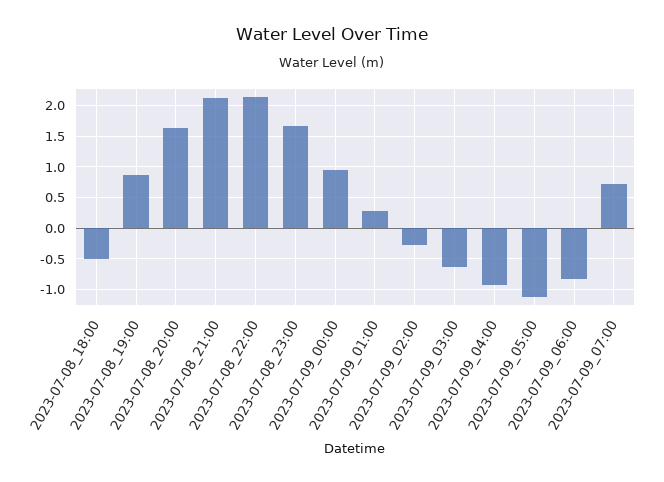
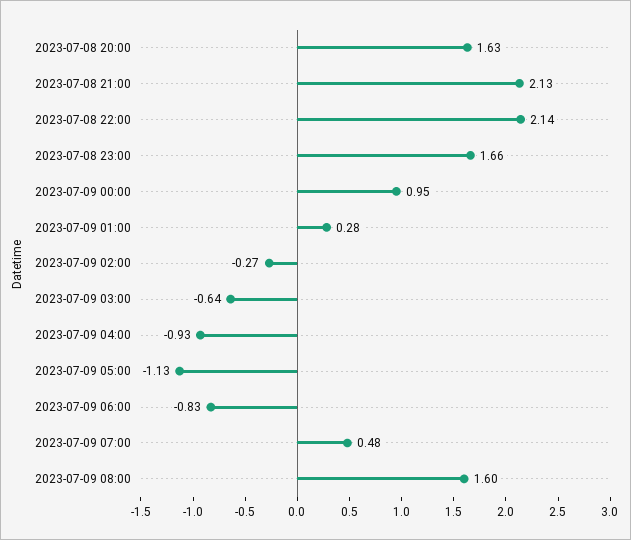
2023-07-08_18:00: -0.5 -> none
2023-07-08_19:00: 0.9 -> none
2023-07-09_07:00: 0.7 -> 0.48
2023-07-09 08:00: none -> 1.6

